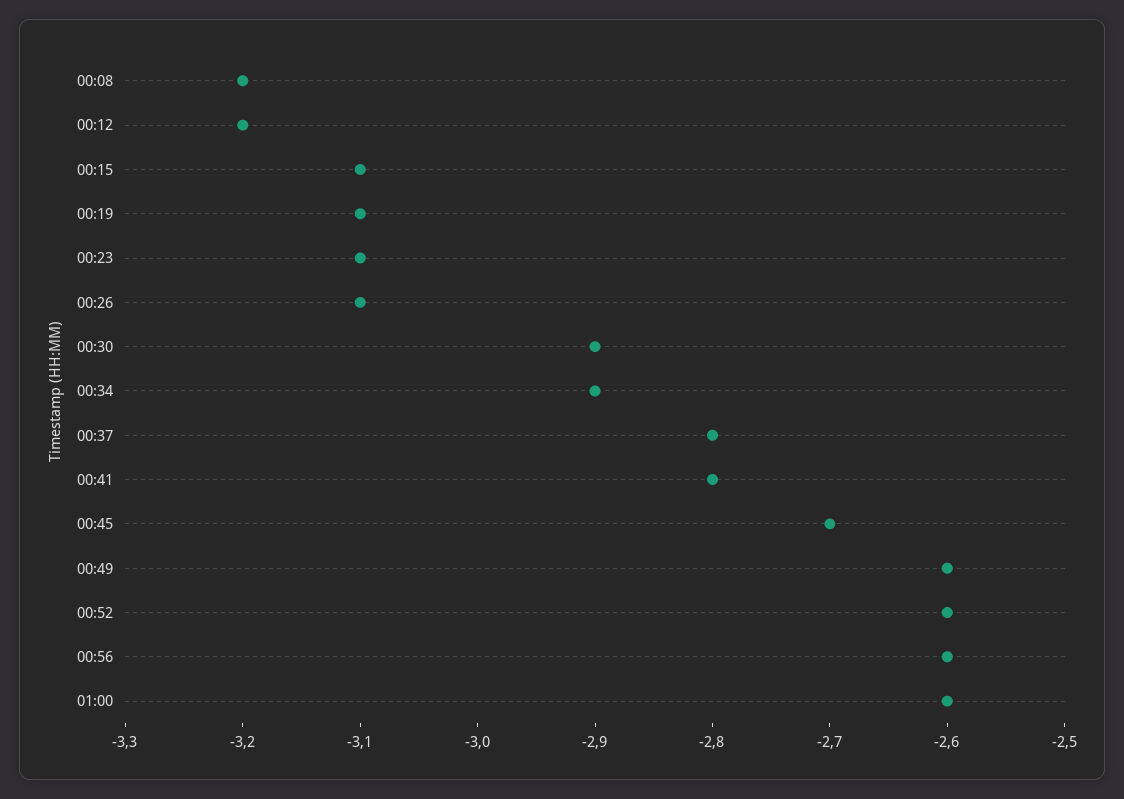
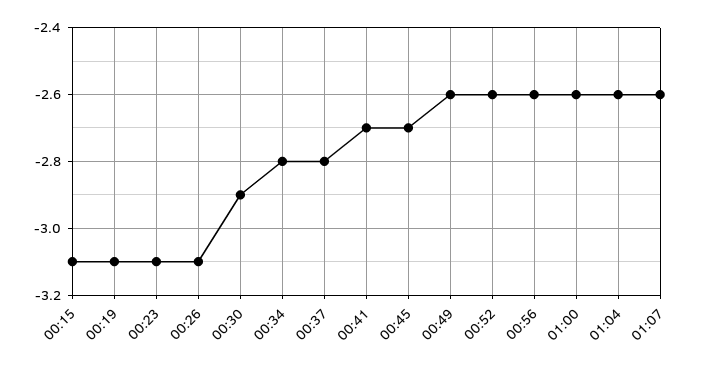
00:08: -3.2 -> none
00:12: -3.2 -> none
00:34: -2.9 -> -2.8
00:41: -2.8 -> -2.7
01:04: none -> -2.6
01:07: none -> -2.6

